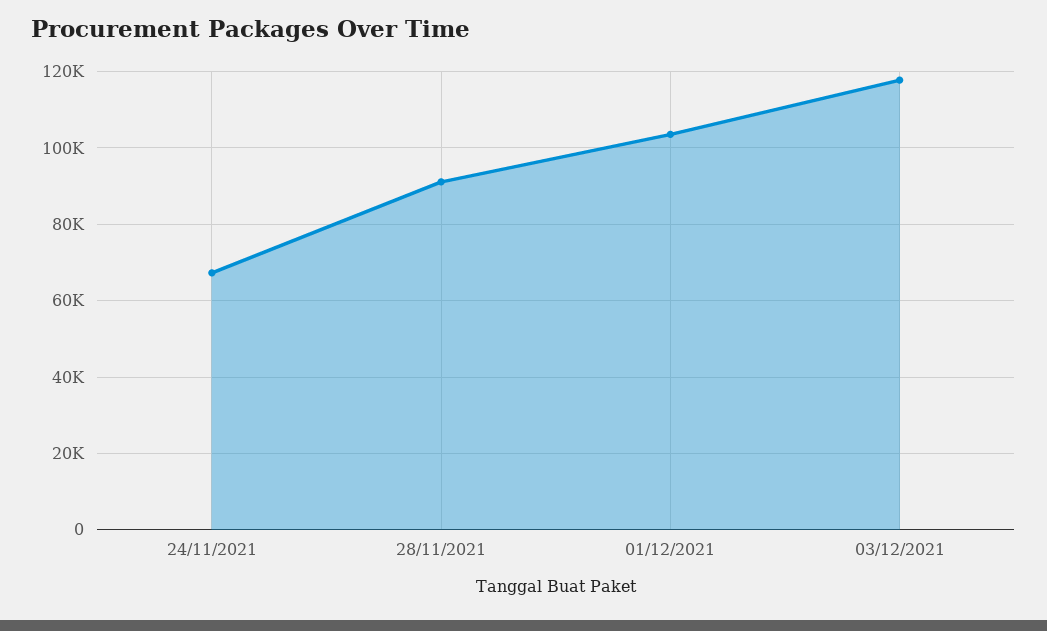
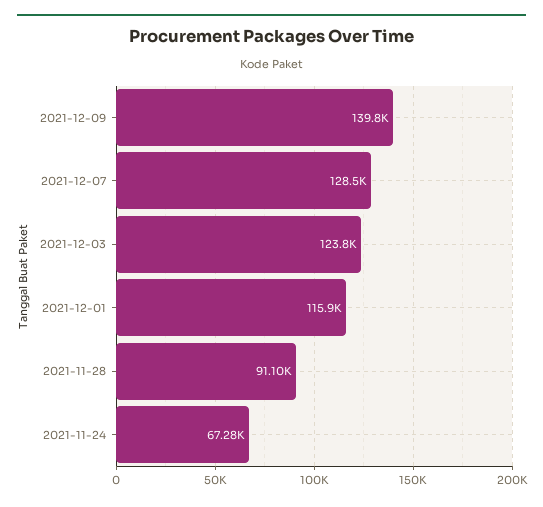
01/12/2021: 104000 -> 115900
03/12/2021: 118000 -> 123800
2021-12-09: none -> 139800
2021-12-07: none -> 128500

